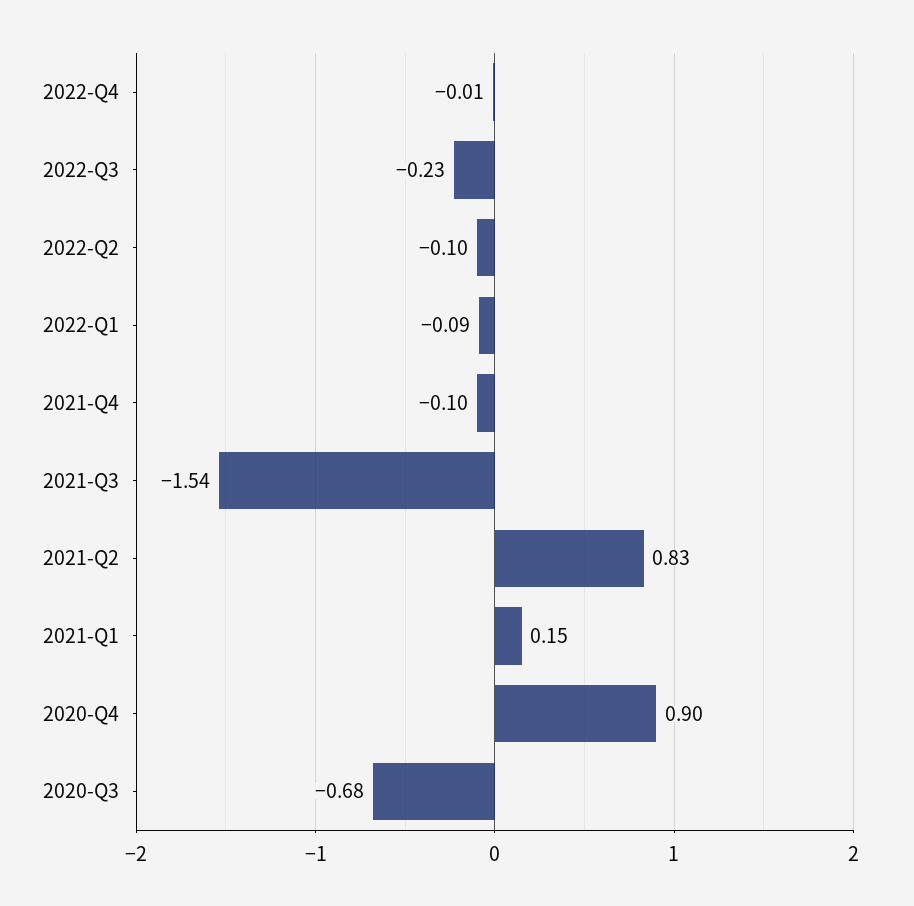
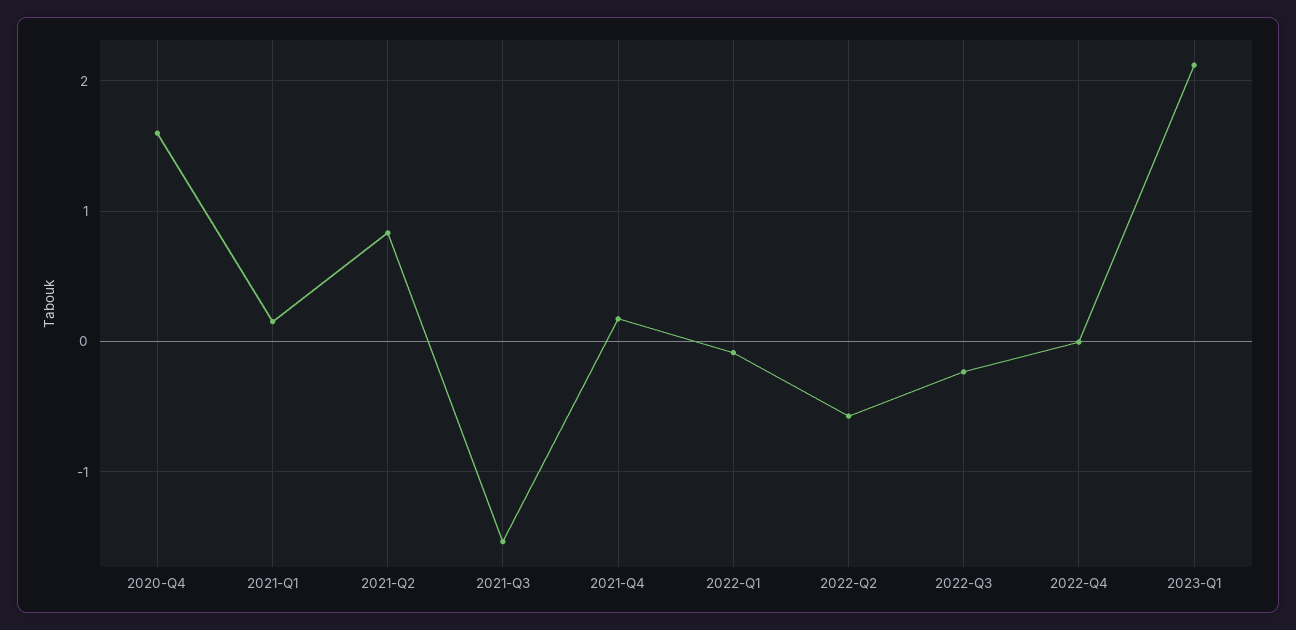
2022-Q2: -0.1 -> -0.6
2021-Q4: -0.1 -> 0.2
2020-Q4: 0.9 -> 1.6
2020-Q3: -0.68 -> none
2023-Q1: none -> 2.1

